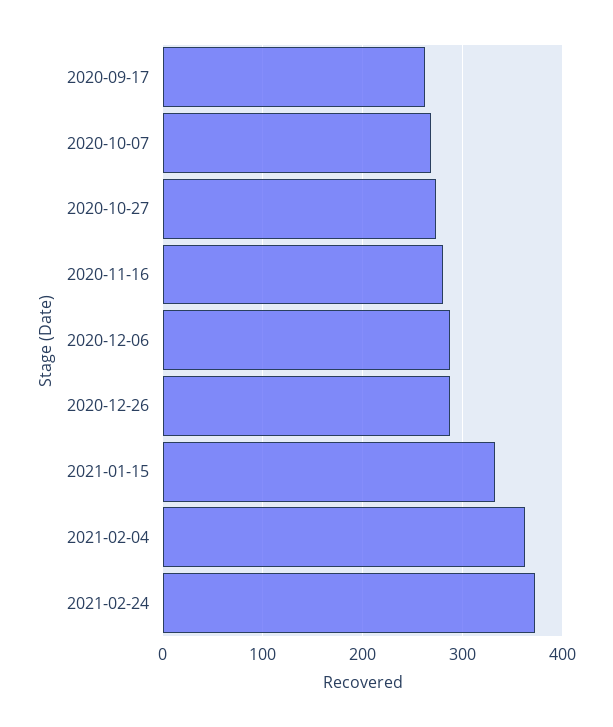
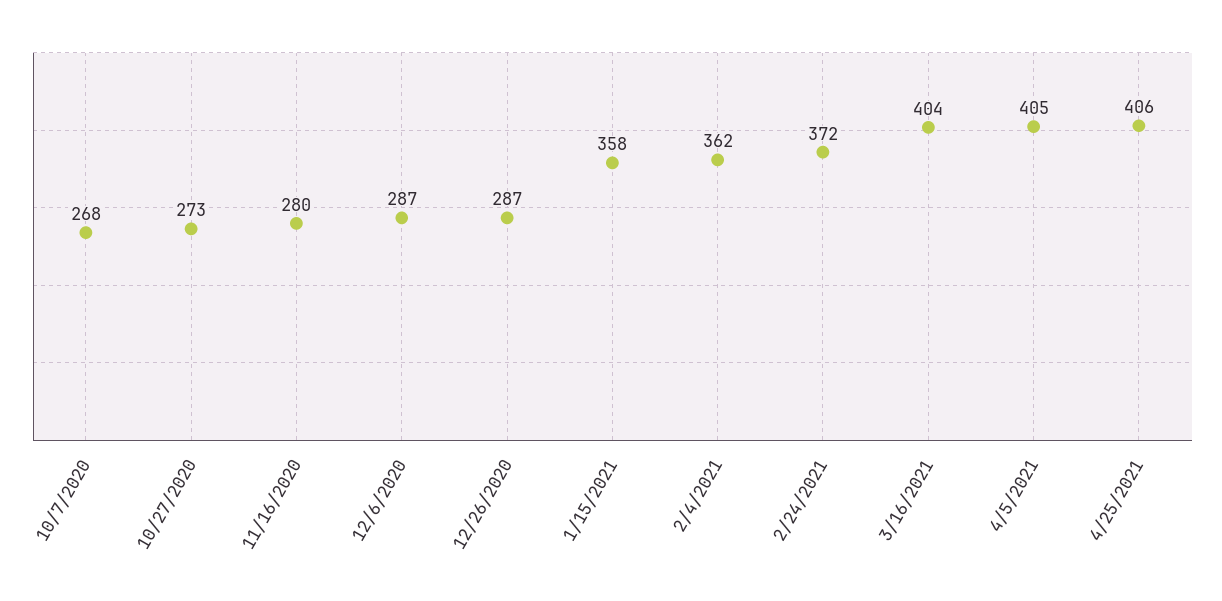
2020-09-17: 260 -> none
2021-01-15: 330 -> 358
3/16/2021: none -> 404
4/5/2021: none -> 405
4/25/2021: none -> 406

